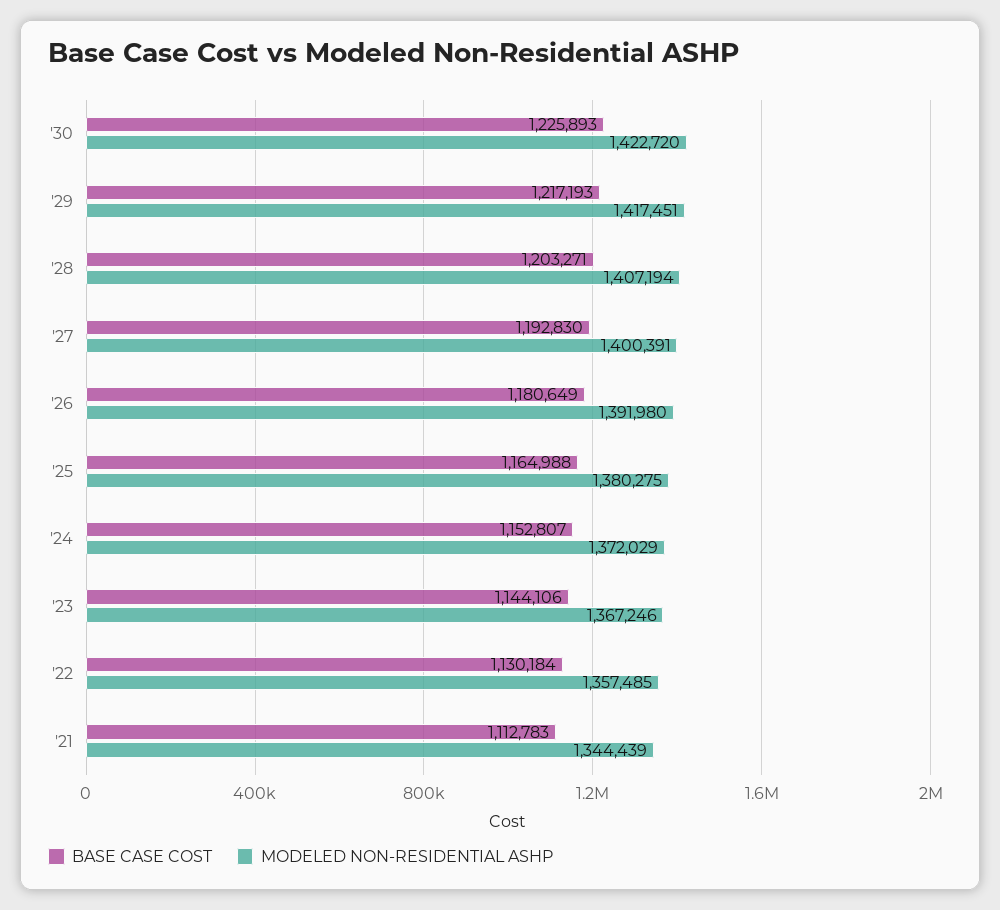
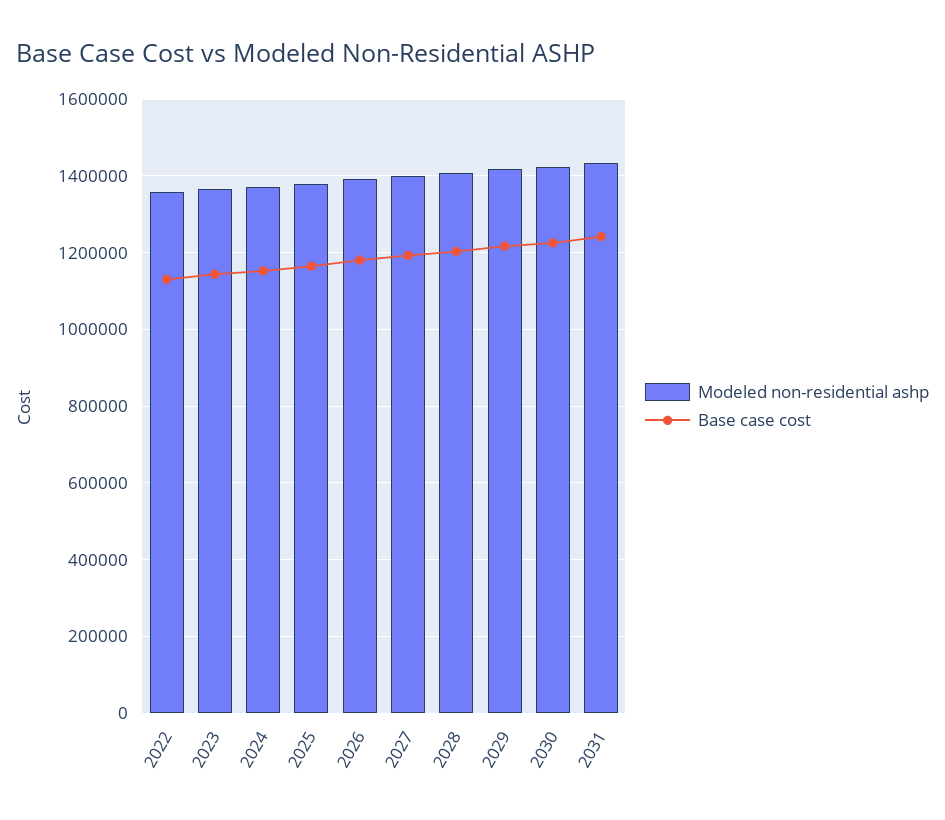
BASE CASE COST, '21: 1112783 -> none
MODELED NON-RESIDENTIAL ASHP, '21: 1344439 -> none
MODELED NON-RESIDENTIAL ASHP, 2031: none -> 1440000
BASE CASE COST, 2031: none -> 1240000

